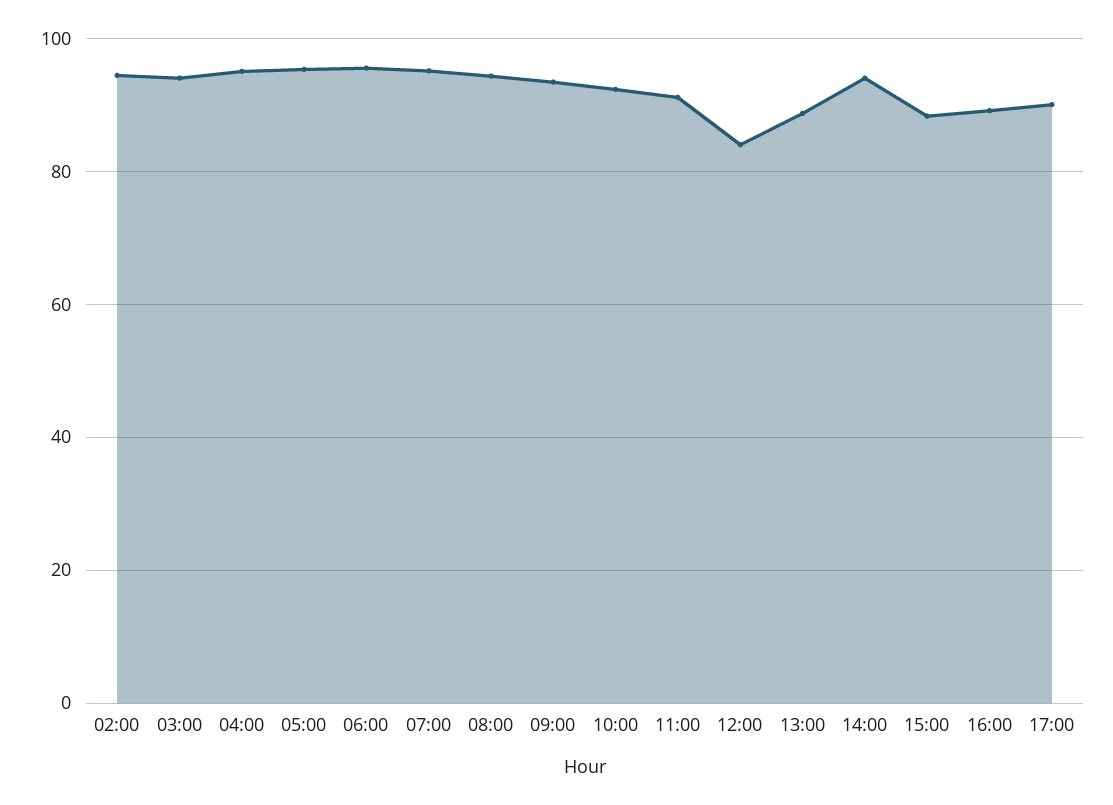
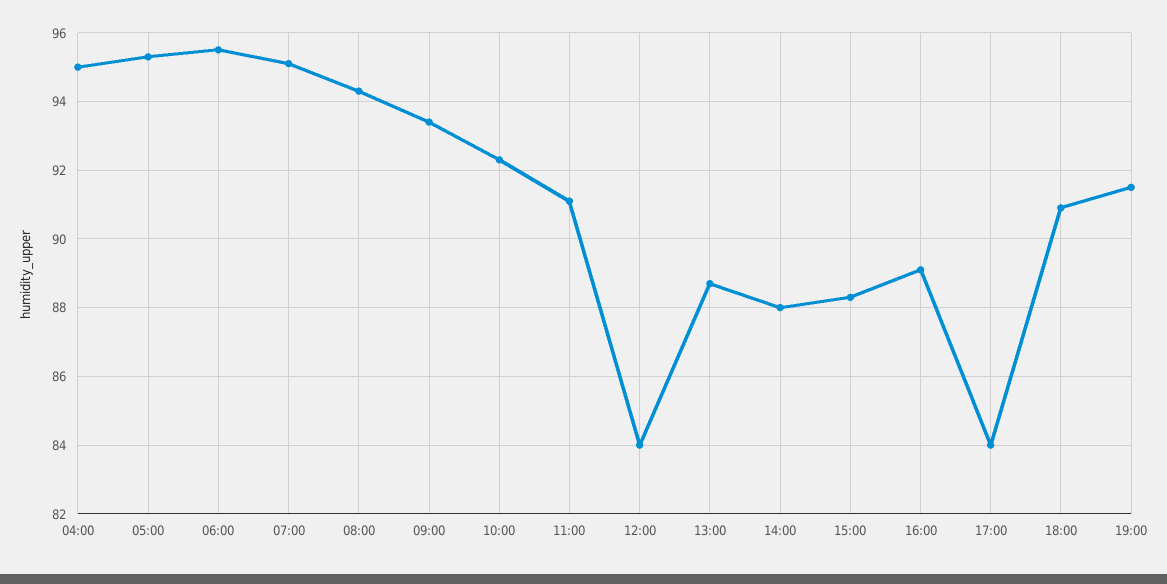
02:00: 94 -> none
03:00: 94 -> none
14:00: 94 -> 88
17:00: 90 -> 84
18:00: none -> 91
19:00: none -> 91.5

